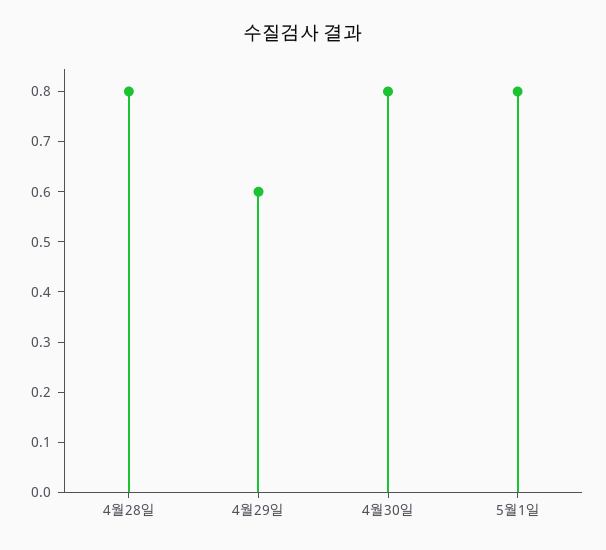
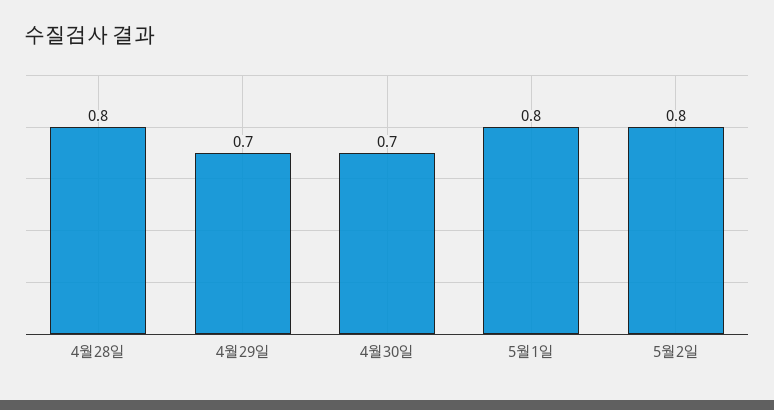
4월29일: 0.6 -> 0.7
4월30일: 0.8 -> 0.7
5월2일: none -> 0.8

